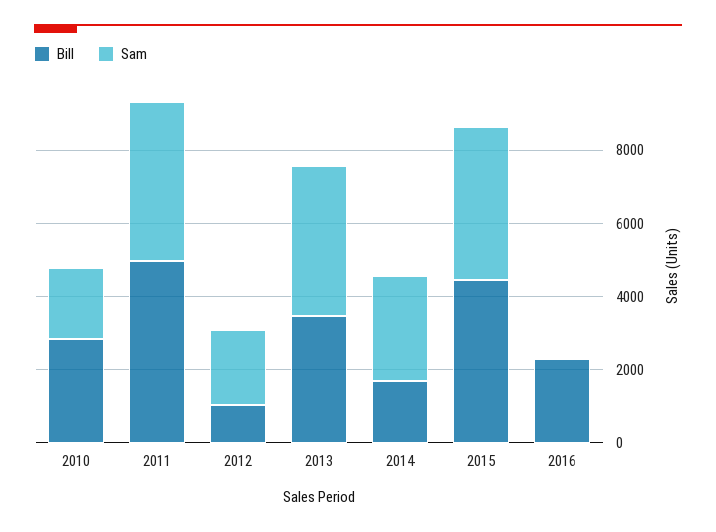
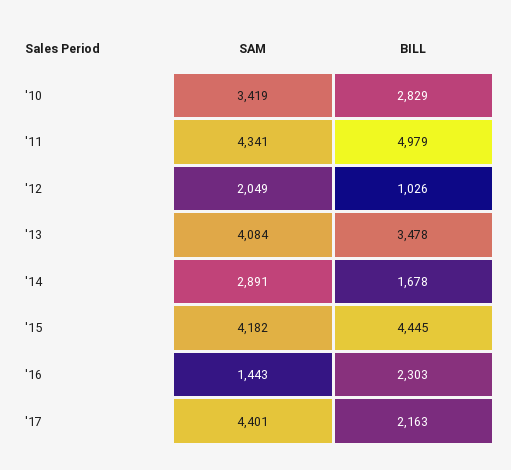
Sam, 2010: 2000 -> 3419
Sam, 2016: 0 -> 1443
Sam, '17: none -> 4401
Bill, '17: none -> 2163

